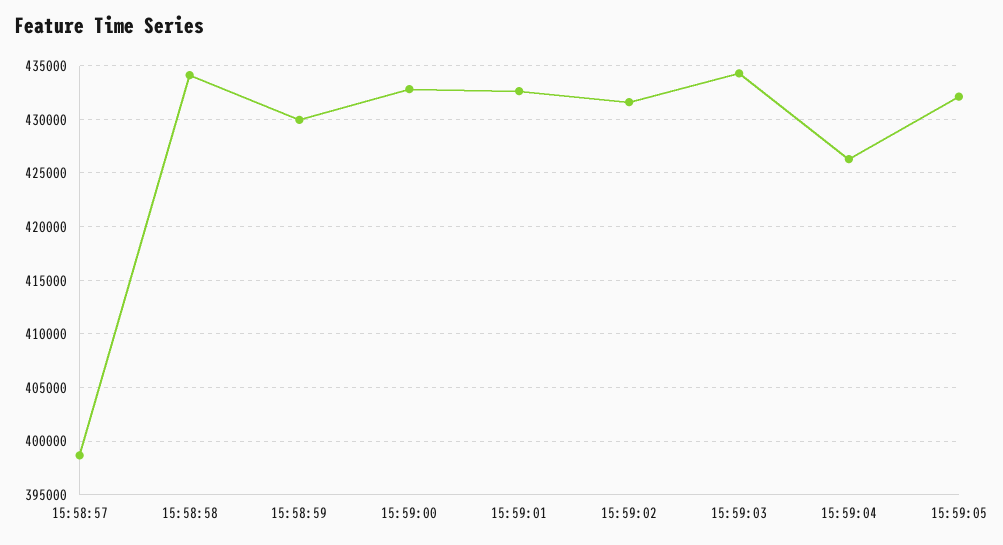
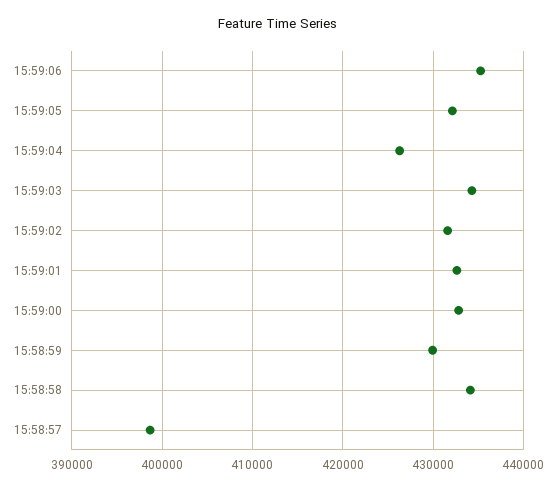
15:59:06: none -> 435000

